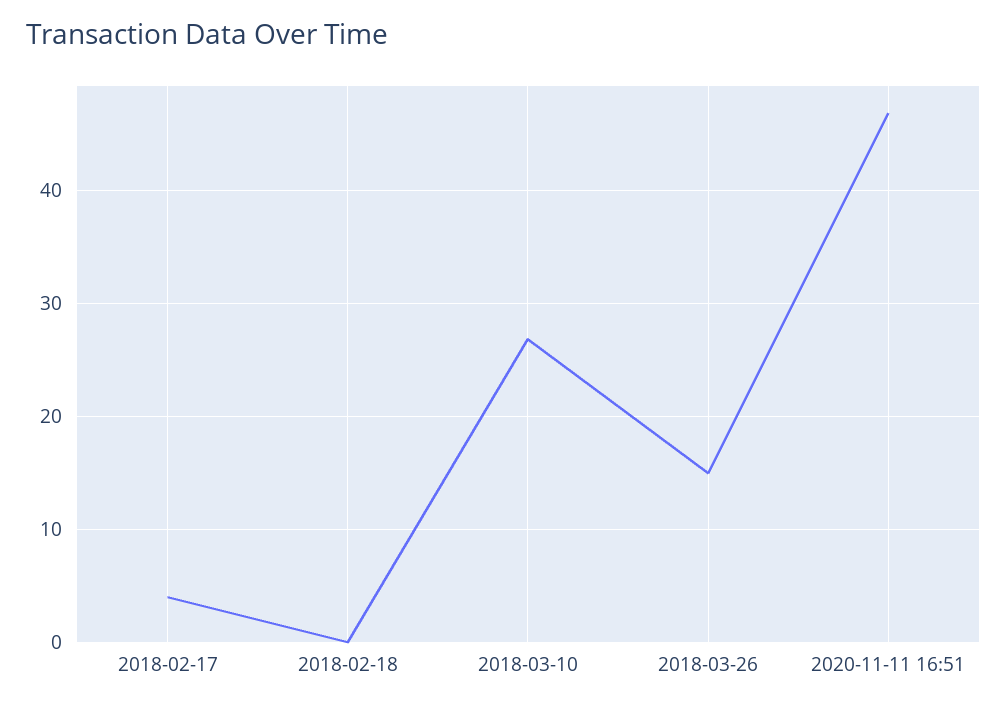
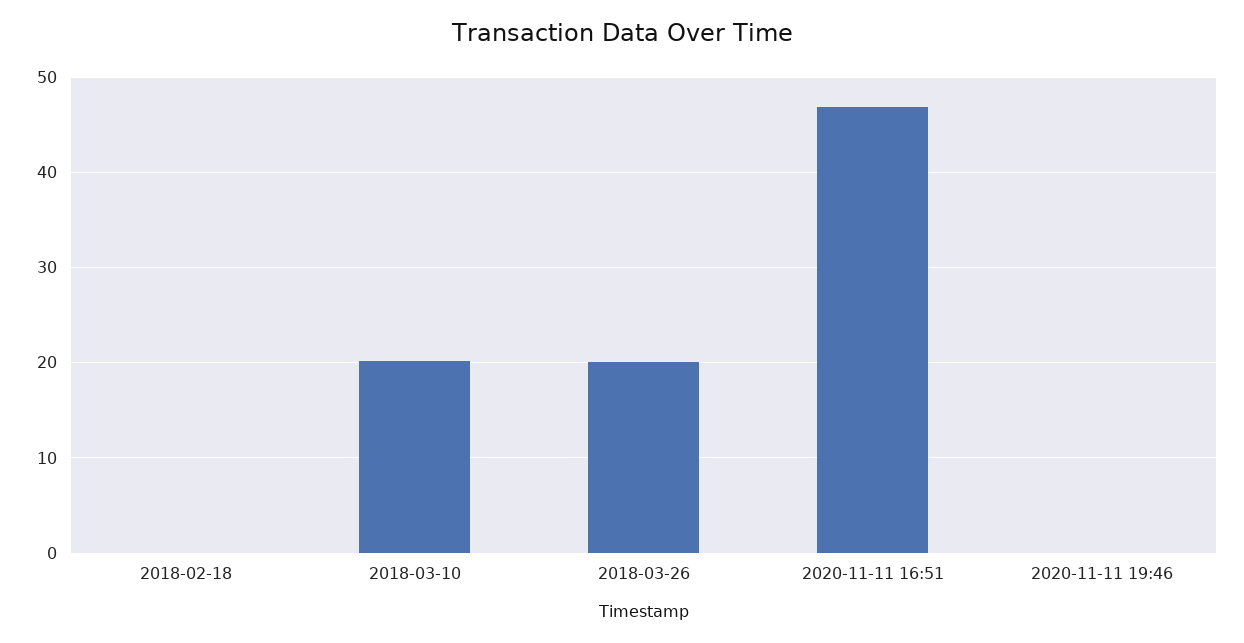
2018-02-17: 4 -> none
2018-03-10: 27 -> 20
2018-03-26: 15 -> 20
2020-11-11 19:46: none -> 0

